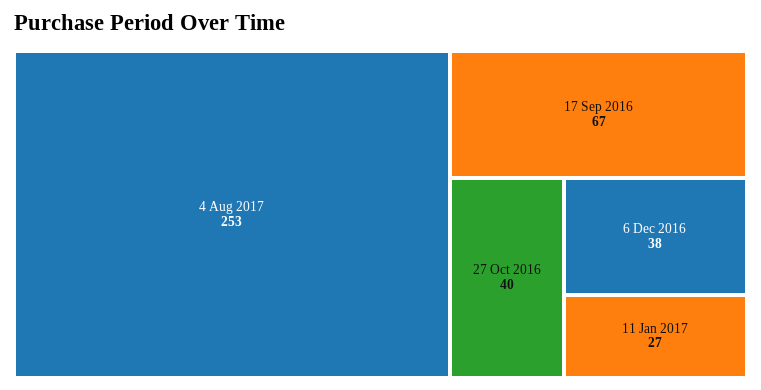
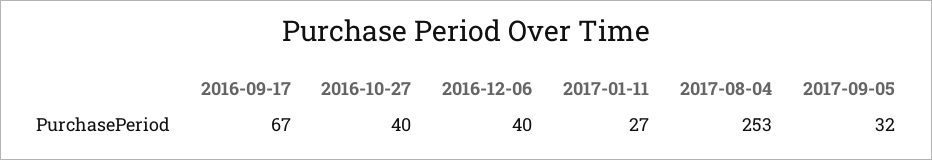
6 Dec 2016: 38 -> 40
2017-09-05: none -> 32

